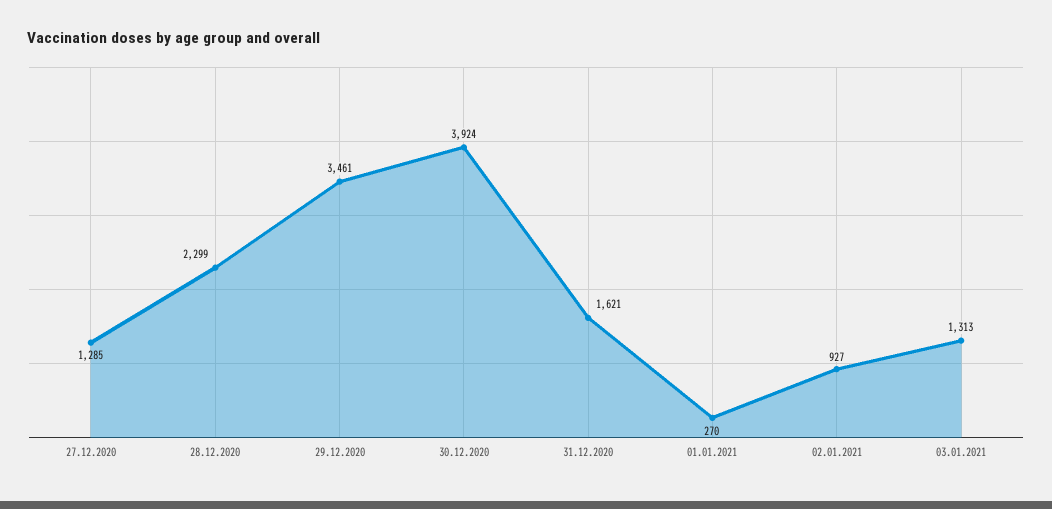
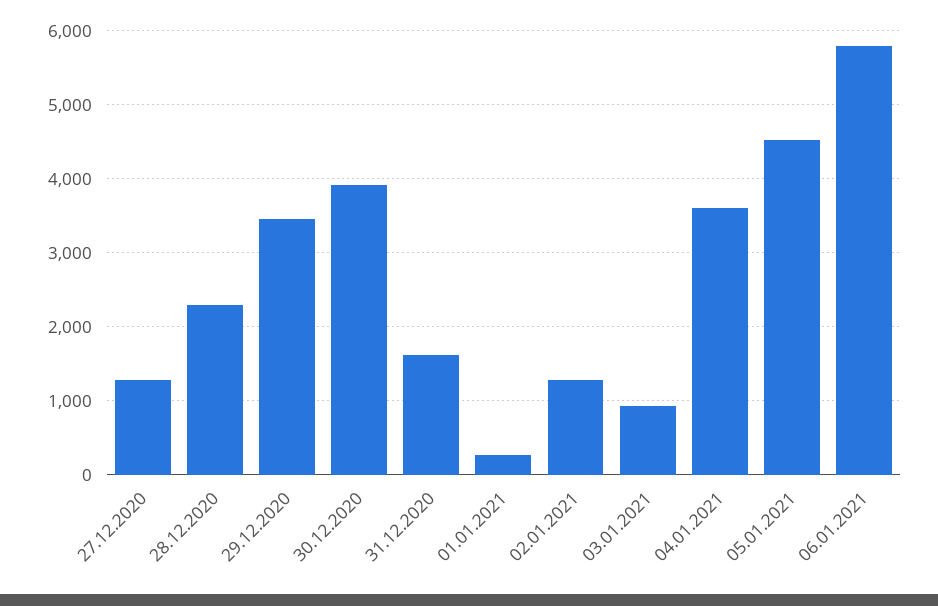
02.01.2021: 927 -> 1300
03.01.2021: 1313 -> 900
04.01.2021: none -> 3600
05.01.2021: none -> 4500
06.01.2021: none -> 5800

